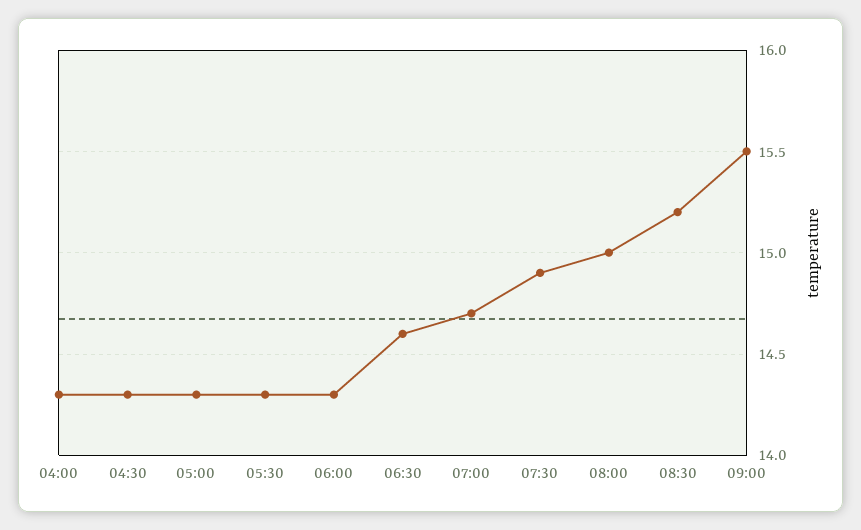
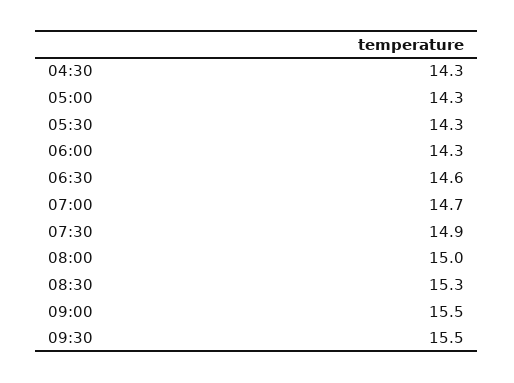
04:00: 14.3 -> none
08:30: 15.2 -> 15.3
09:30: none -> 15.5

